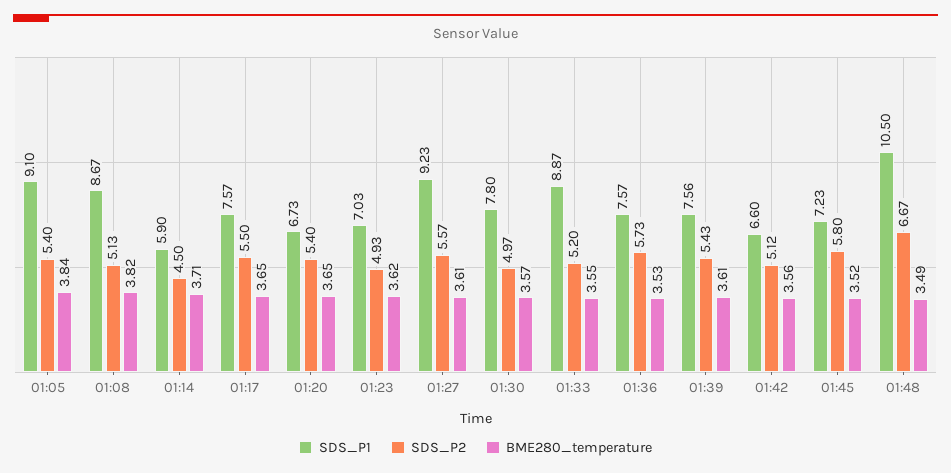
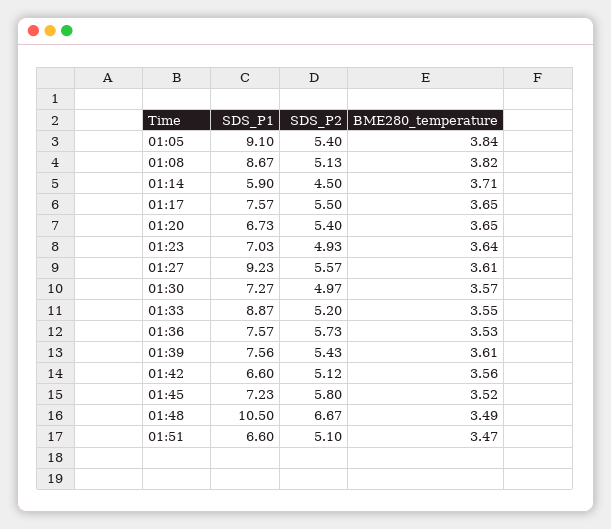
BME280_temperature, 01:23: 3.62 -> 3.64
SDS_P1, 01:30: 7.8 -> 7.27
SDS_P1, 01:51: none -> 6.6
SDS_P2, 01:51: none -> 5.1
BME280_temperature, 01:51: none -> 3.47

